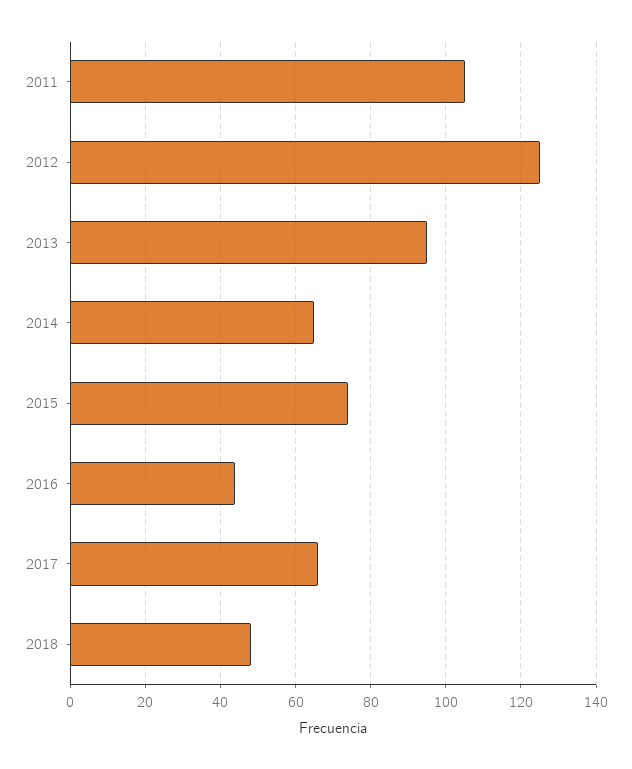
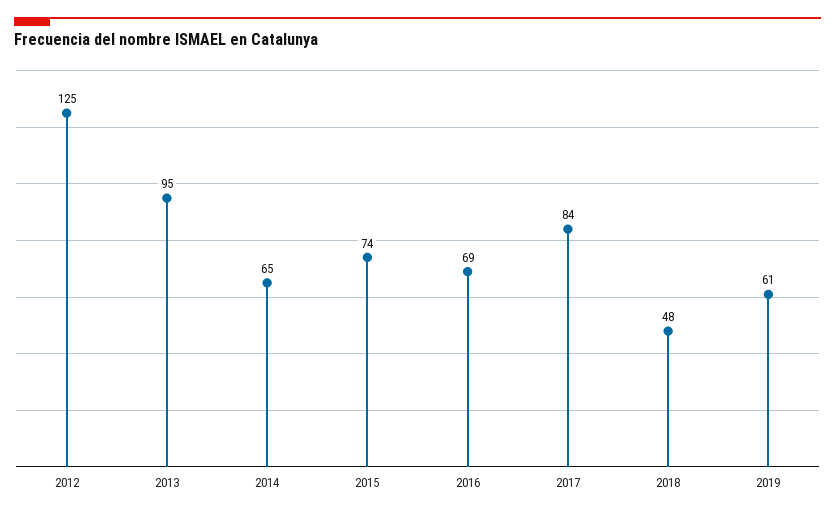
2011: 105 -> none
2016: 45 -> 69
2017: 65 -> 84
2019: none -> 61

